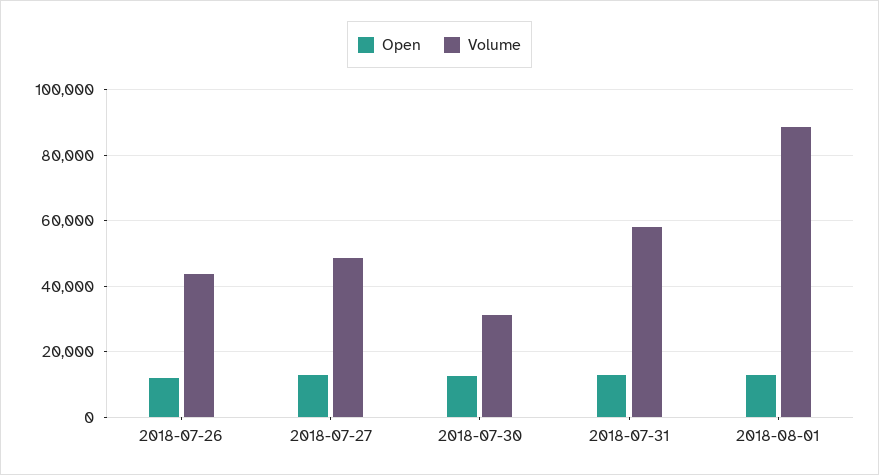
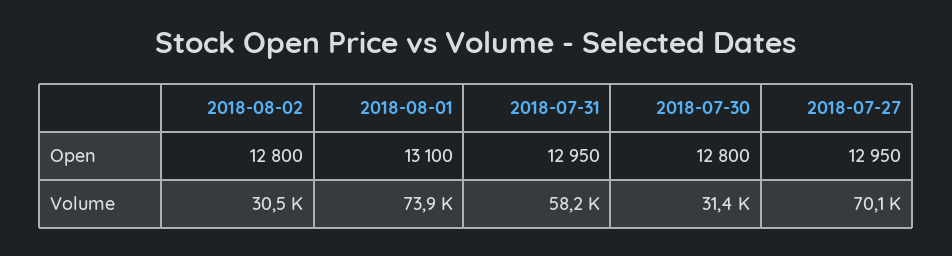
Open, 2018-07-26: 12000 -> none
Volume, 2018-07-26: 44000 -> none
Volume, 2018-07-27: 48000 -> 70100
Volume, 2018-08-01: 88000 -> 73900
Open, 2018-08-02: none -> 12800
Volume, 2018-08-02: none -> 30500

